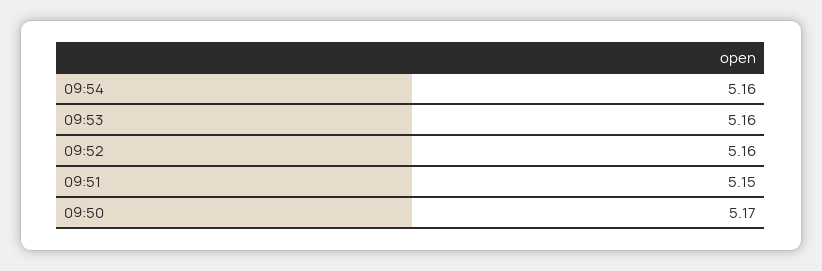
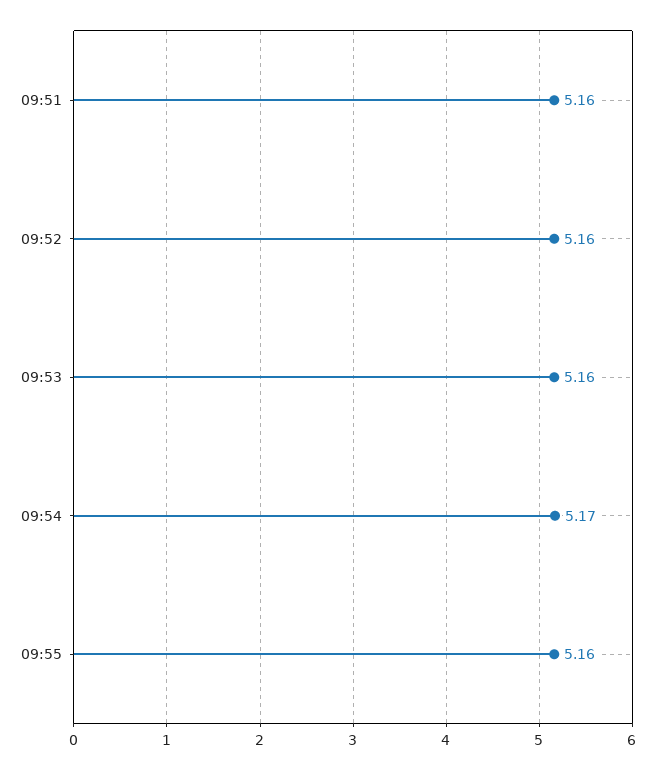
09:54: 5.16 -> 5.17
09:51: 5.15 -> 5.16
09:50: 5.17 -> none
09:55: none -> 5.16

